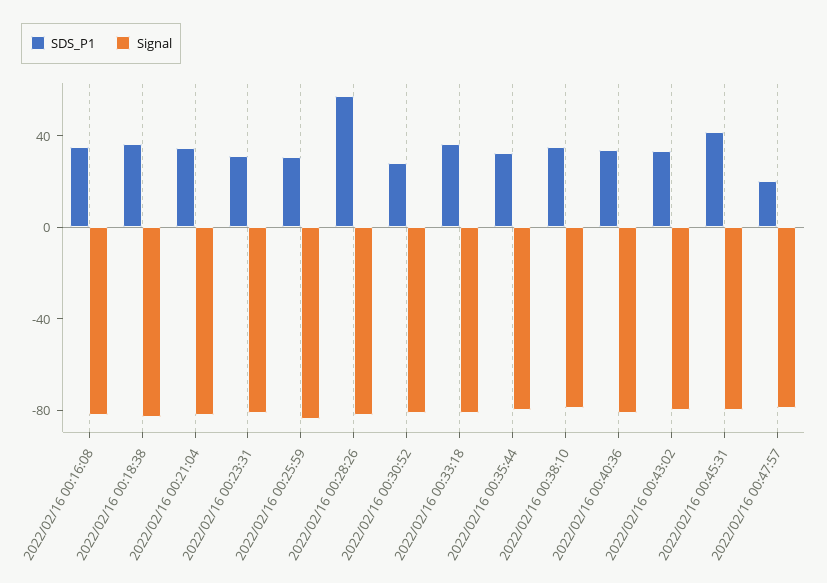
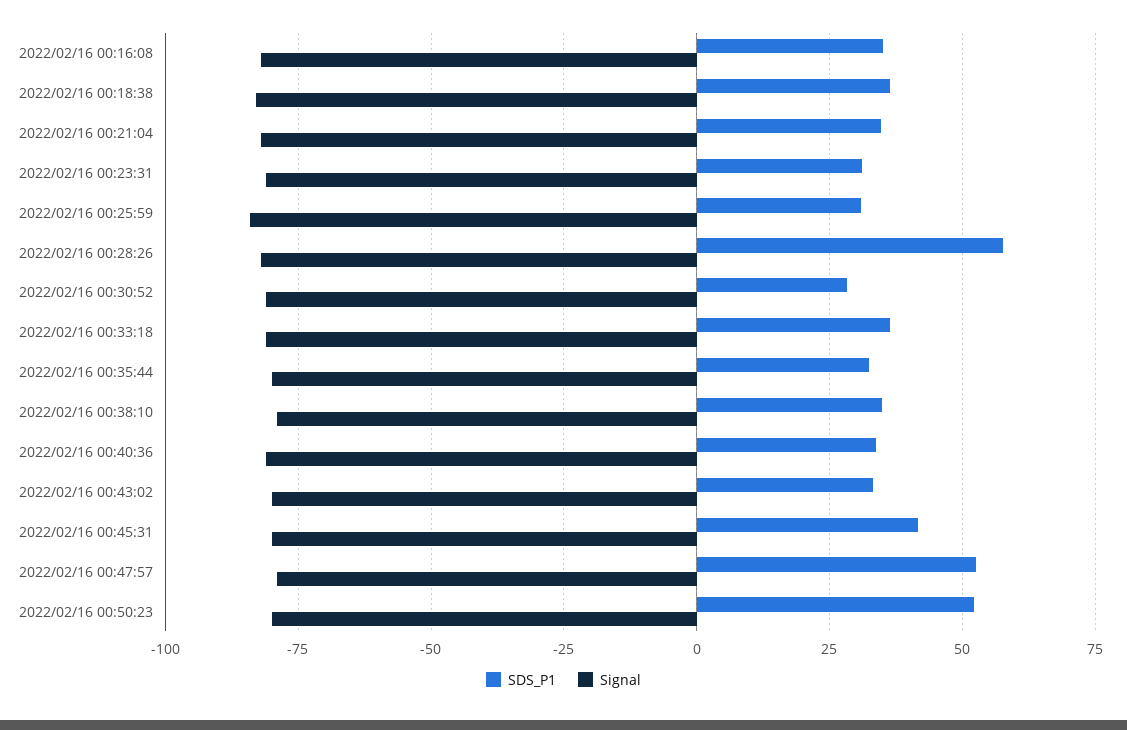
SDS_P1, 2022/02/16 00:47:57: 20 -> 52.5
SDS_P1, 2022/02/16 00:50:23: none -> 52.5
Signal, 2022/02/16 00:50:23: none -> -80

